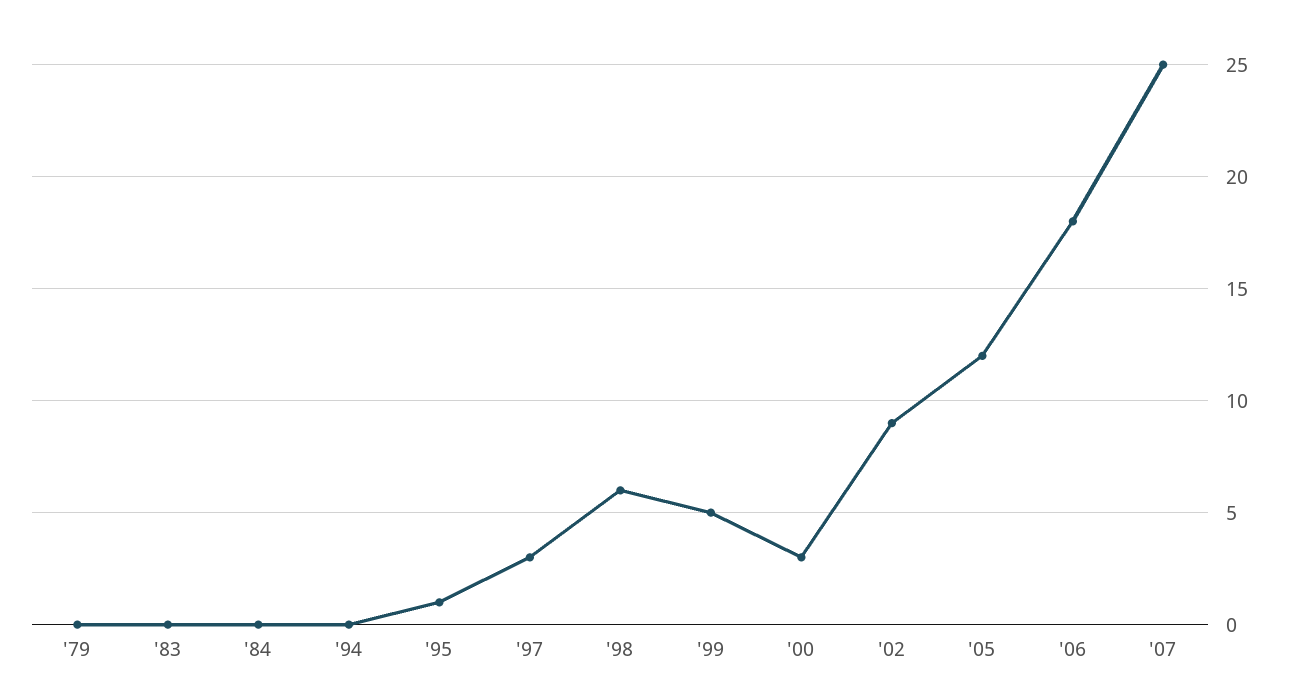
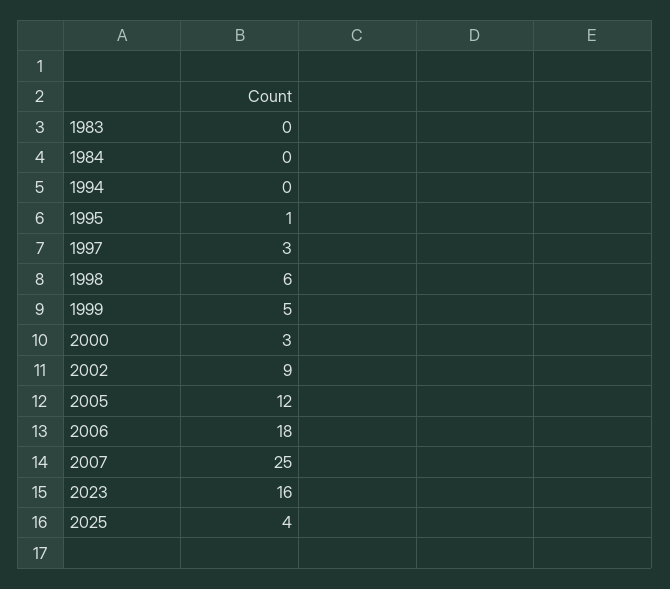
'79: 0 -> none
2023: none -> 16
2025: none -> 4

